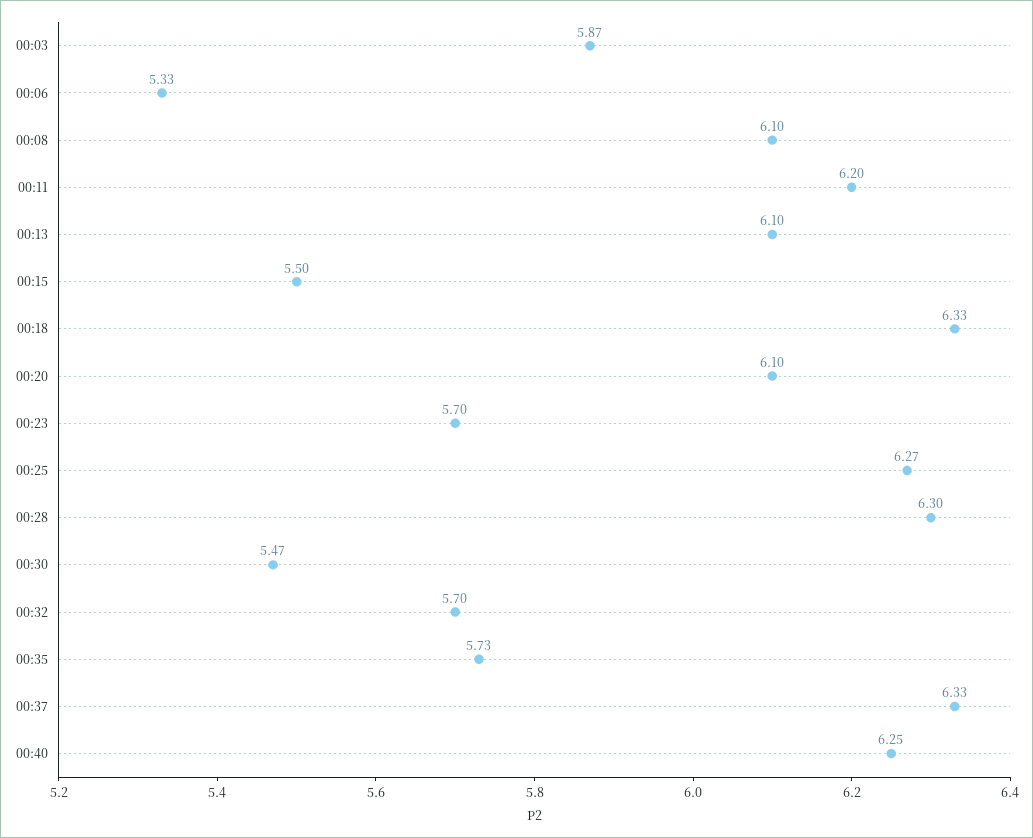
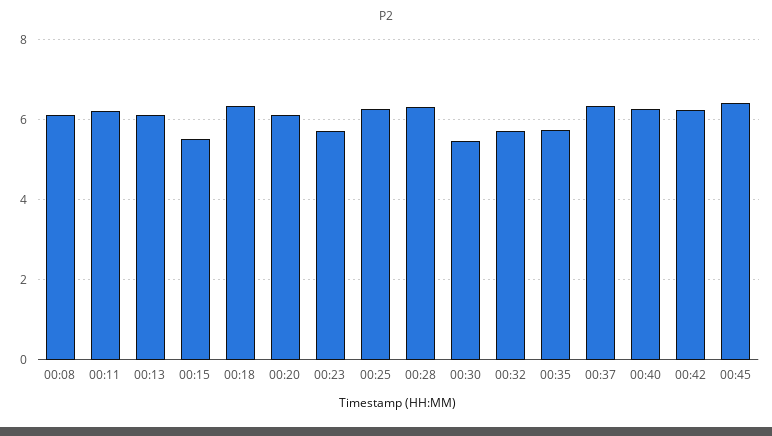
00:03: 5.87 -> none
00:06: 5.33 -> none
00:42: none -> 6.2
00:45: none -> 6.4

